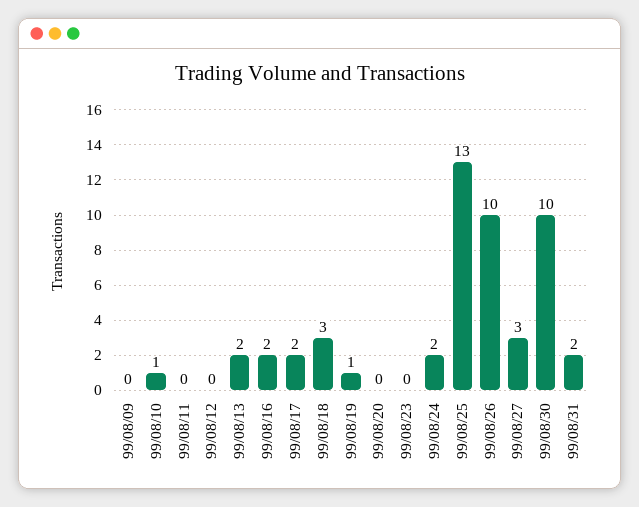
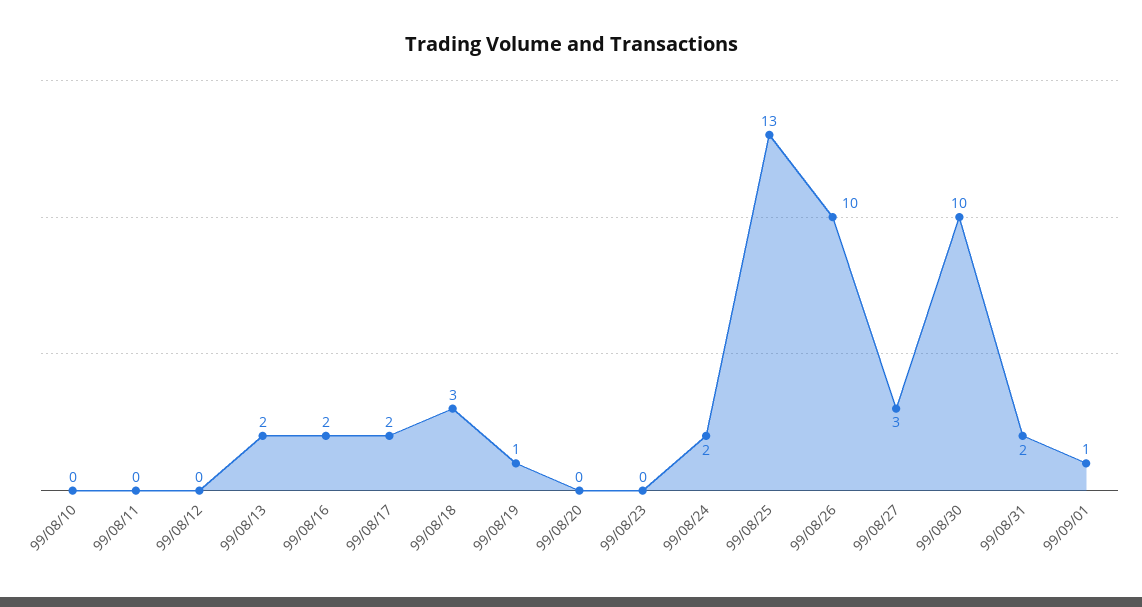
99/08/09: 0 -> none
99/08/10: 1 -> 0
99/09/01: none -> 1

